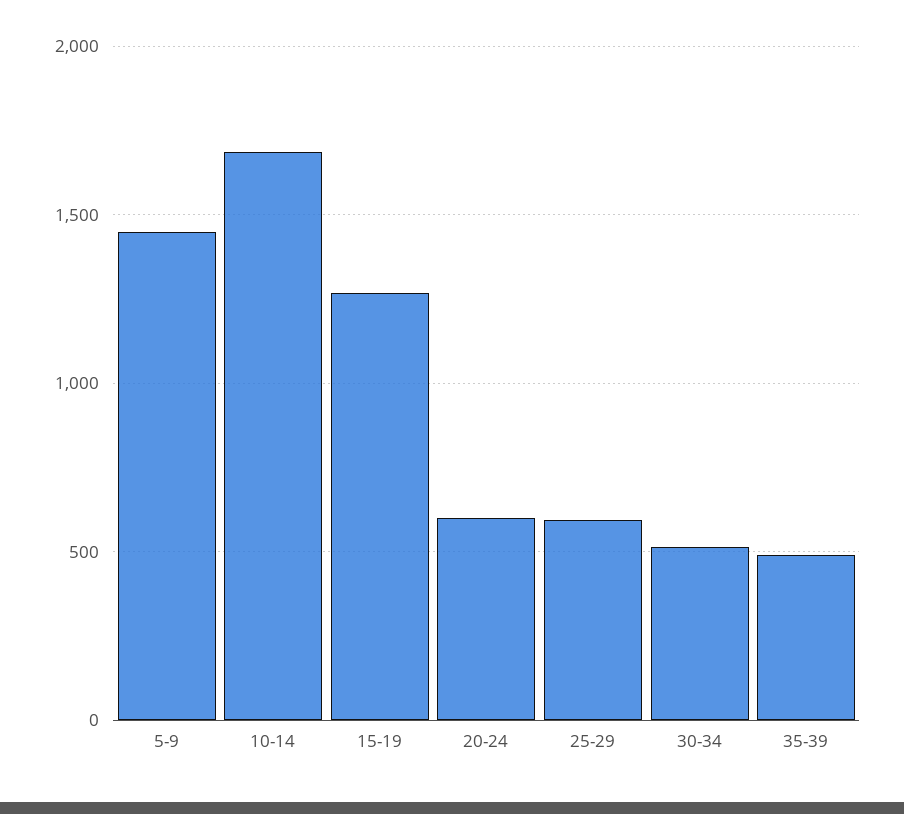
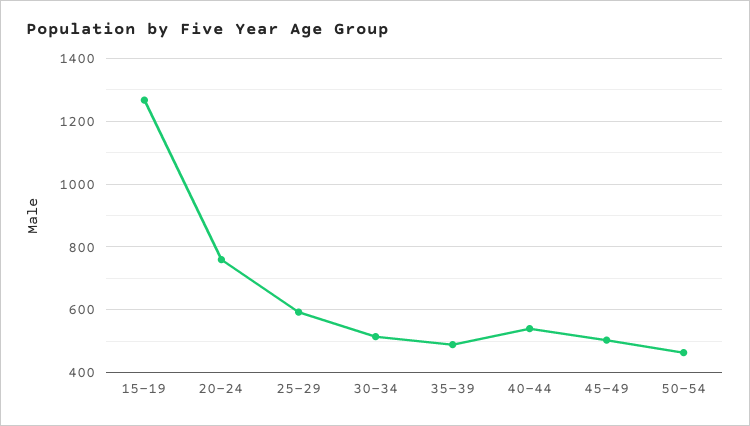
5-9: 1450 -> none
10-14: 1700 -> none
20-24: 600 -> 760
40-44: none -> 540
45-49: none -> 500
50-54: none -> 460

